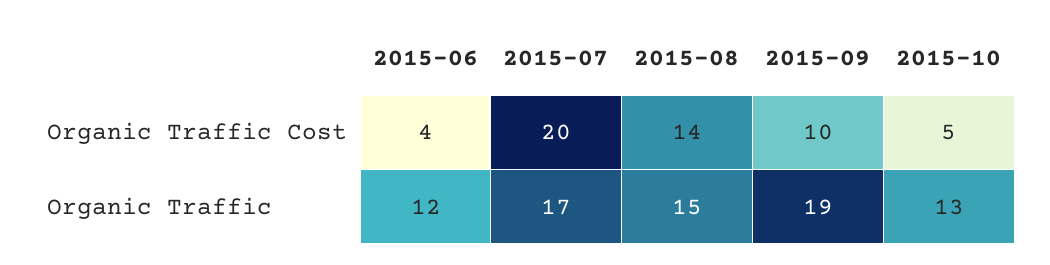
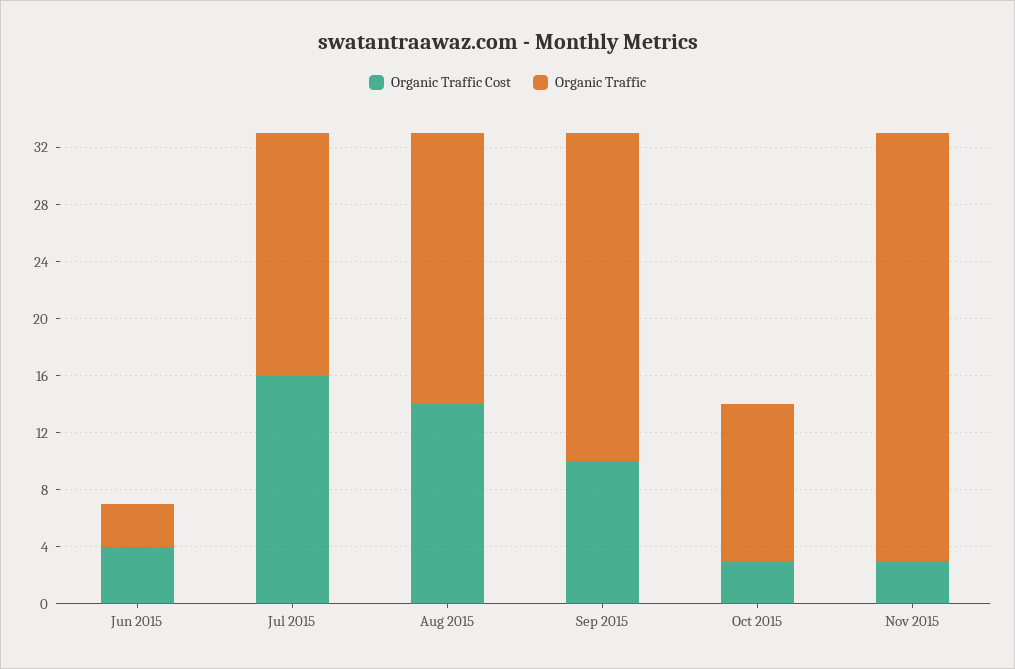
Organic Traffic Cost, 2015-07: 20 -> 16
Organic Traffic Cost, 2015-10: 5 -> 3
Organic Traffic, 2015-06: 12 -> 3
Organic Traffic, 2015-08: 15 -> 19
Organic Traffic, 2015-09: 19 -> 23
Organic Traffic, 2015-10: 13 -> 11
Organic Traffic Cost, Nov 2015: none -> 3
Organic Traffic, Nov 2015: none -> 30

